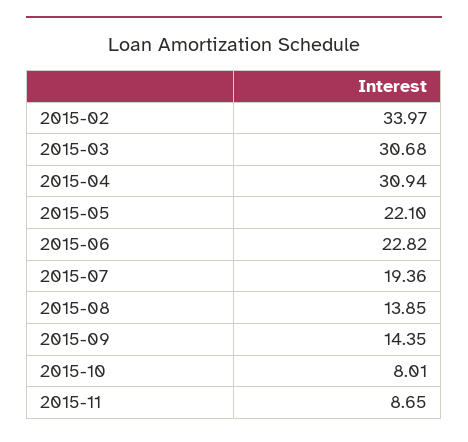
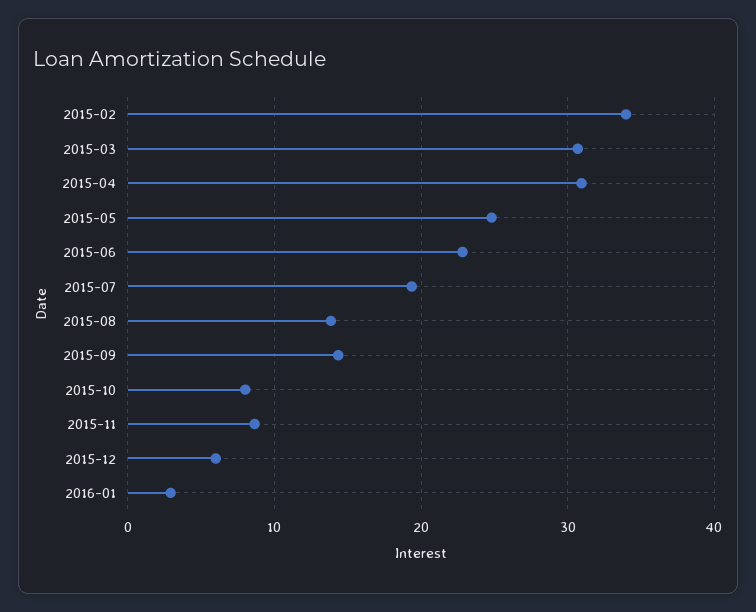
2015-05: 22.1 -> 25
2015-12: none -> 6
2016-01: none -> 3

